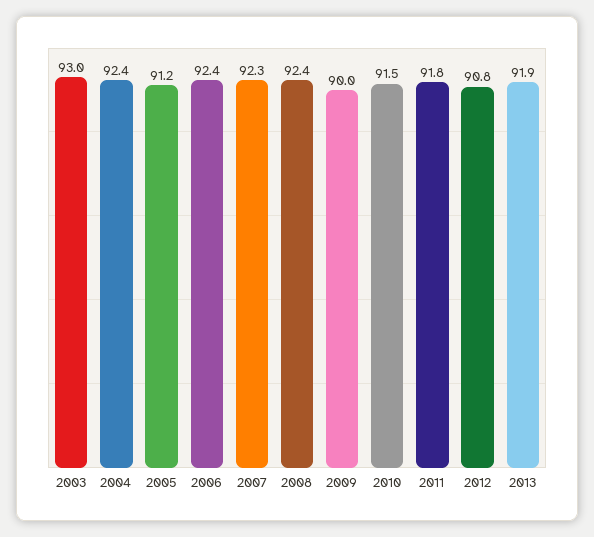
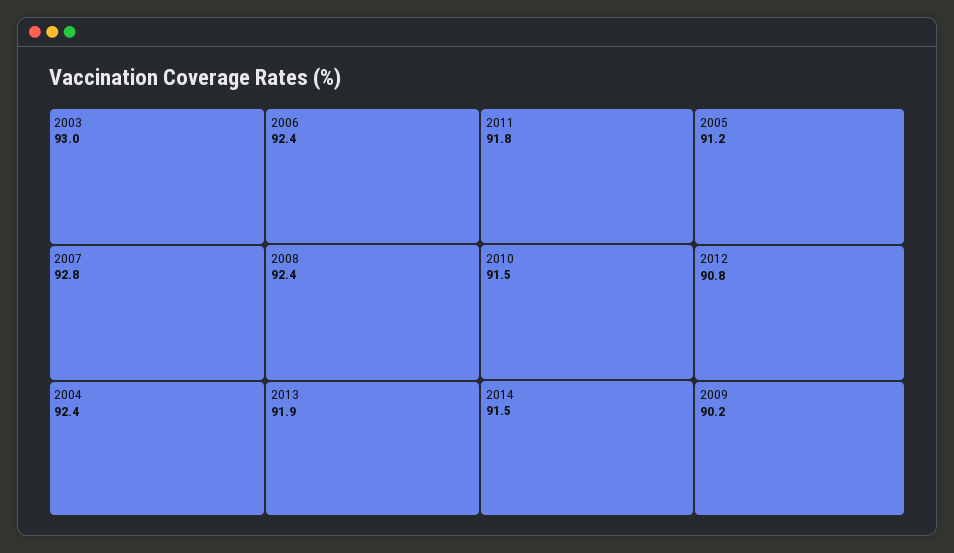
2007: 92.3 -> 92.8
2009: 90 -> 90.2
2014: none -> 91.5

